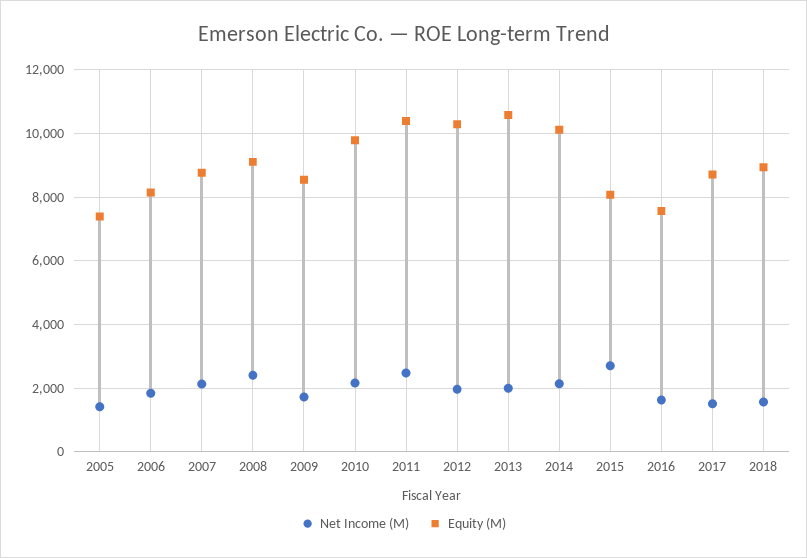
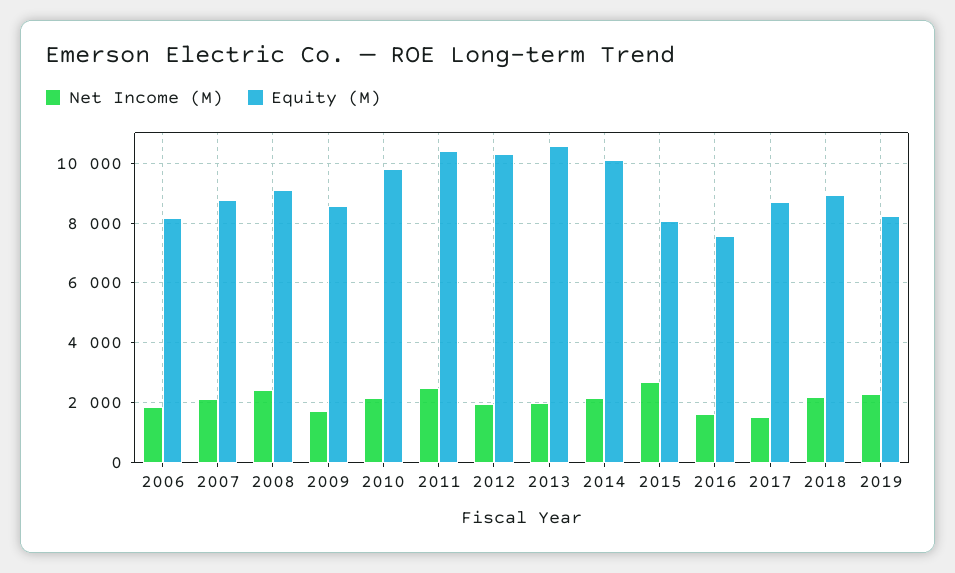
Net Income (M), 2005: 1400 -> none
Equity (M), 2005: 7400 -> none
Net Income (M), 2018: 1600 -> 2250
Net Income (M), 2019: none -> 2250
Equity (M), 2019: none -> 8250

